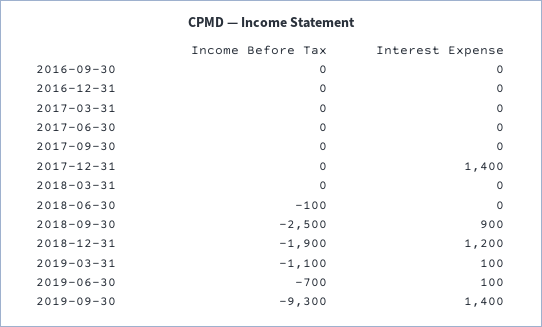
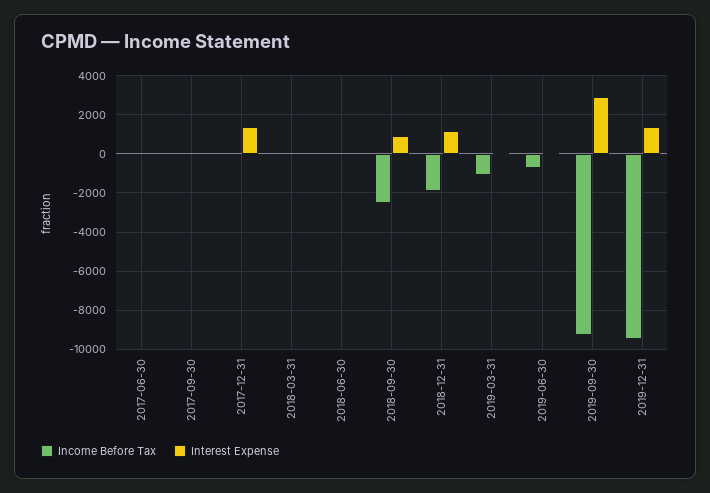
Income Before Tax, 2016-09-30: 0 -> none
Interest Expense, 2016-09-30: 0 -> none
Income Before Tax, 2016-12-31: 0 -> none
Interest Expense, 2016-12-31: 0 -> none
Income Before Tax, 2017-03-31: 0 -> none
Interest Expense, 2017-03-31: 0 -> none
Interest Expense, 2019-09-30: 1400 -> 3000
Income Before Tax, 2019-12-31: none -> -9500
Interest Expense, 2019-12-31: none -> 1500

